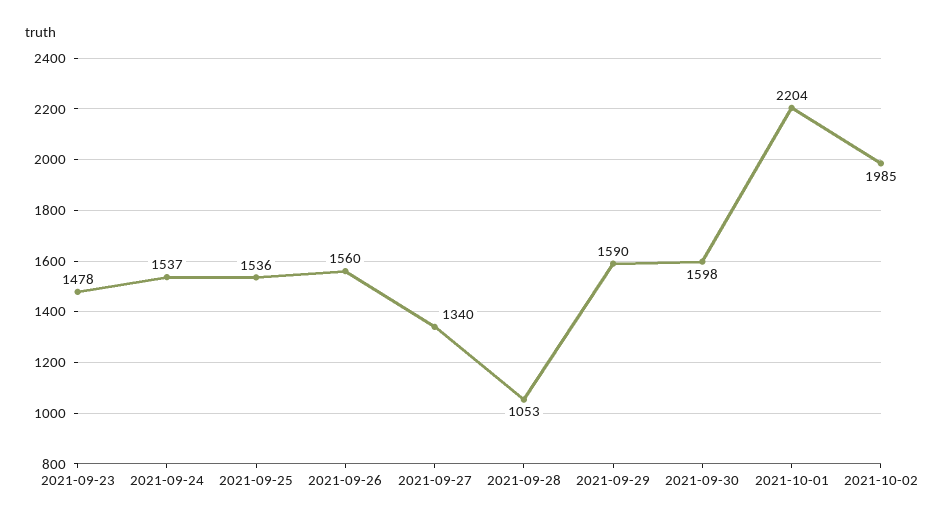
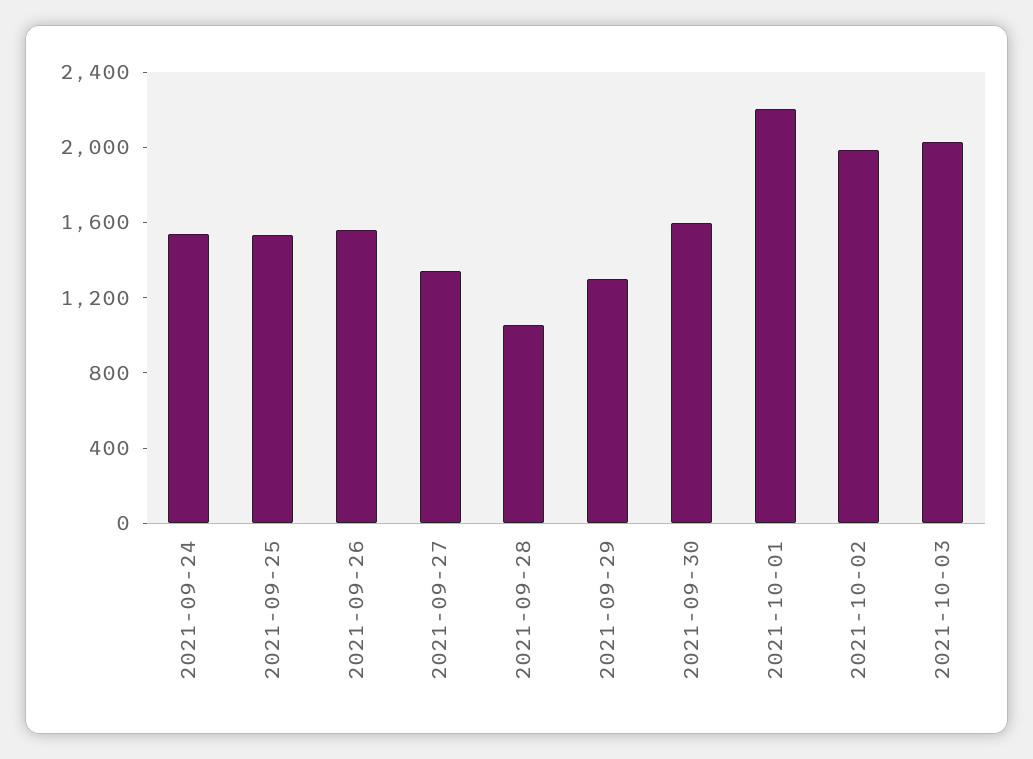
2021-09-23: 1478 -> none
2021-09-29: 1590 -> 1300
2021-10-03: none -> 2000

